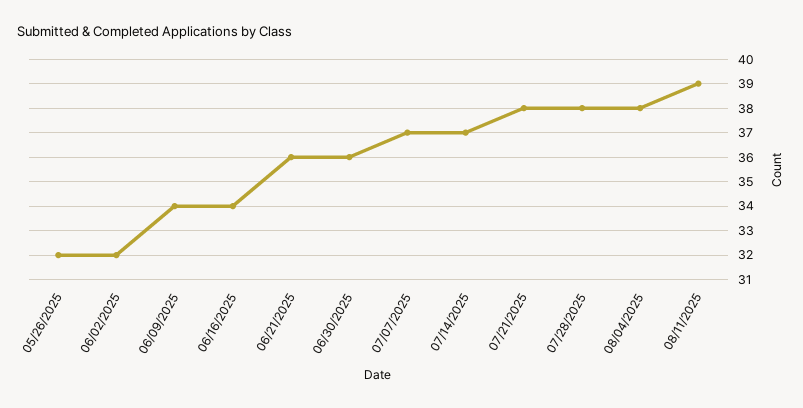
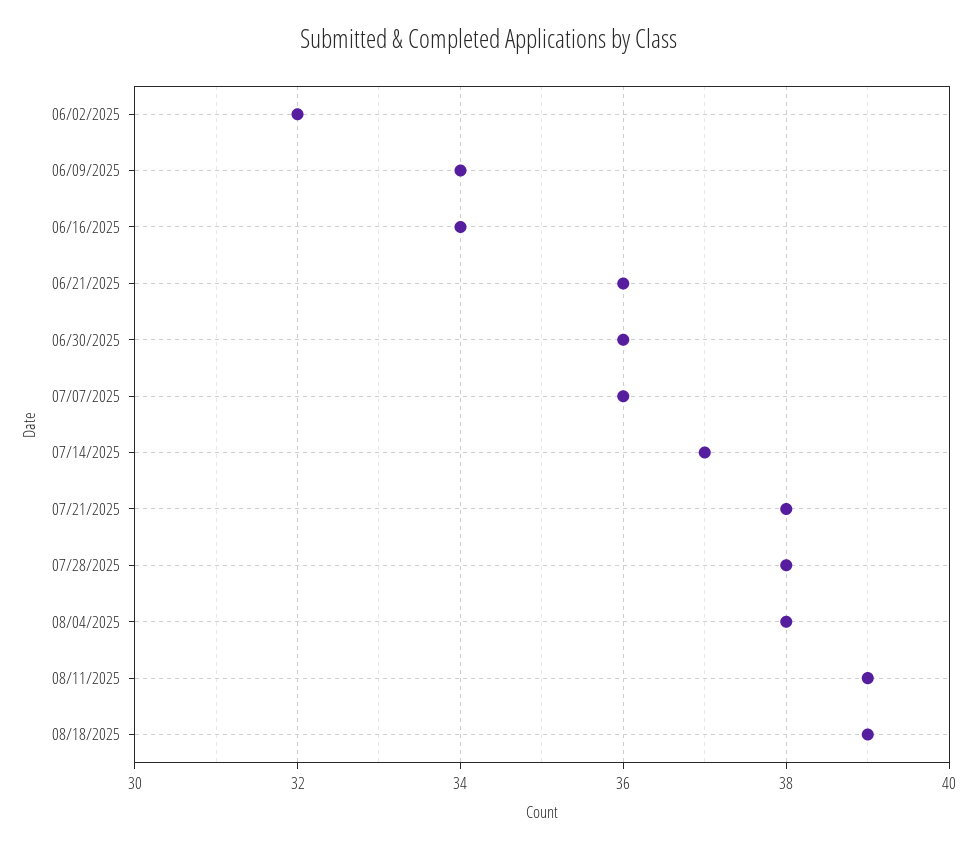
05/26/2025: 32 -> none
07/07/2025: 37 -> 36
08/18/2025: none -> 39

